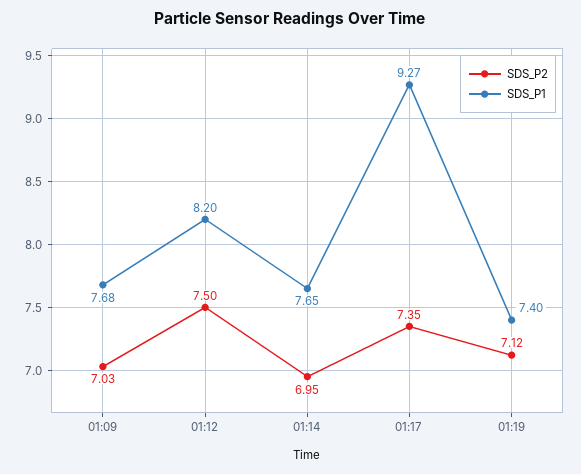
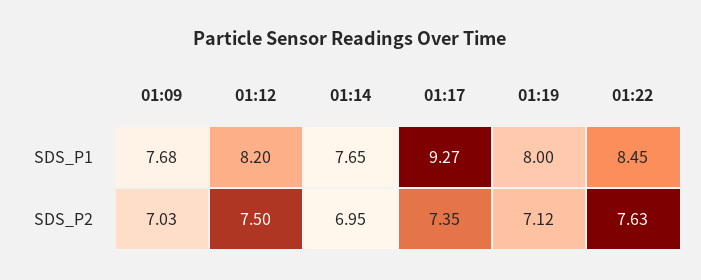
SDS_P1, 01:19: 7.4 -> 8
SDS_P1, 01:22: none -> 8.45
SDS_P2, 01:22: none -> 7.63

